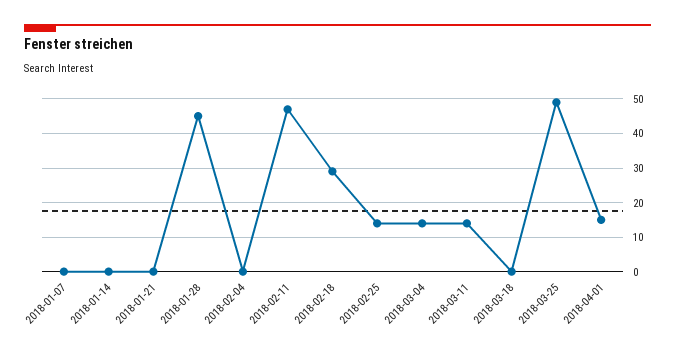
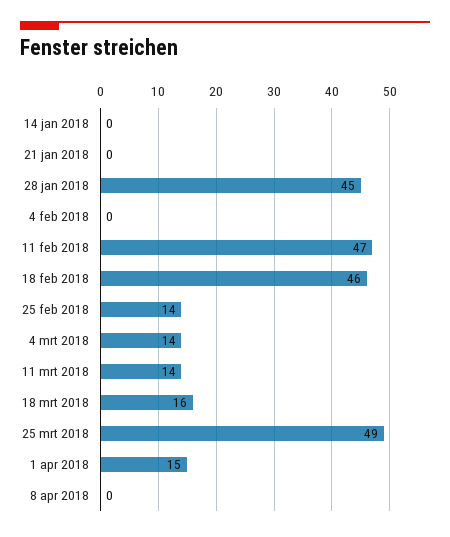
2018-01-07: 0 -> none
2018-02-18: 30 -> 46
2018-03-18: 0 -> 16
8 apr 2018: none -> 0

